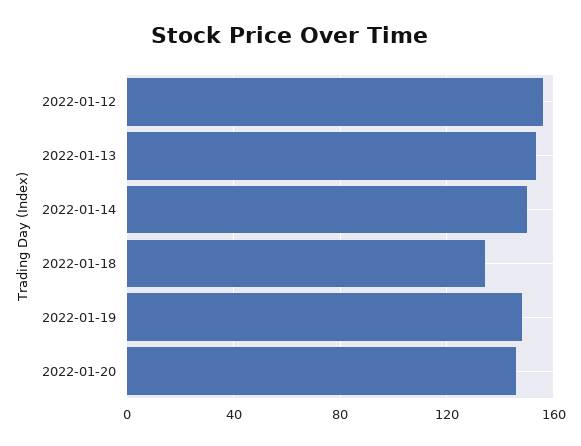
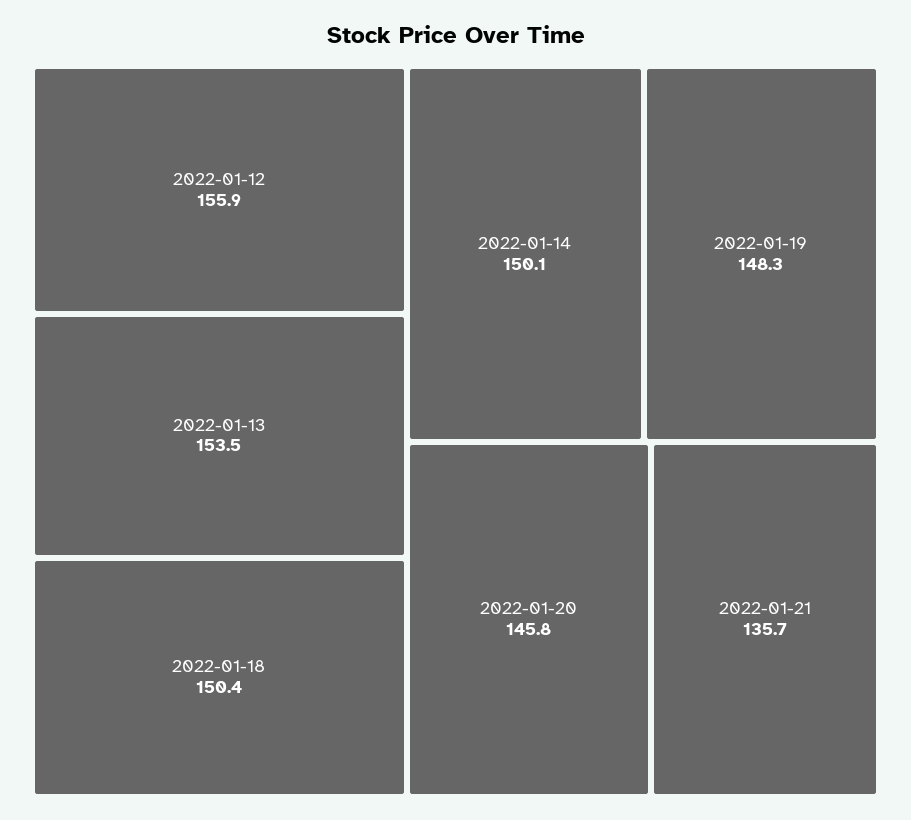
2022-01-18: 135 -> 150.4
2022-01-21: none -> 135.7

